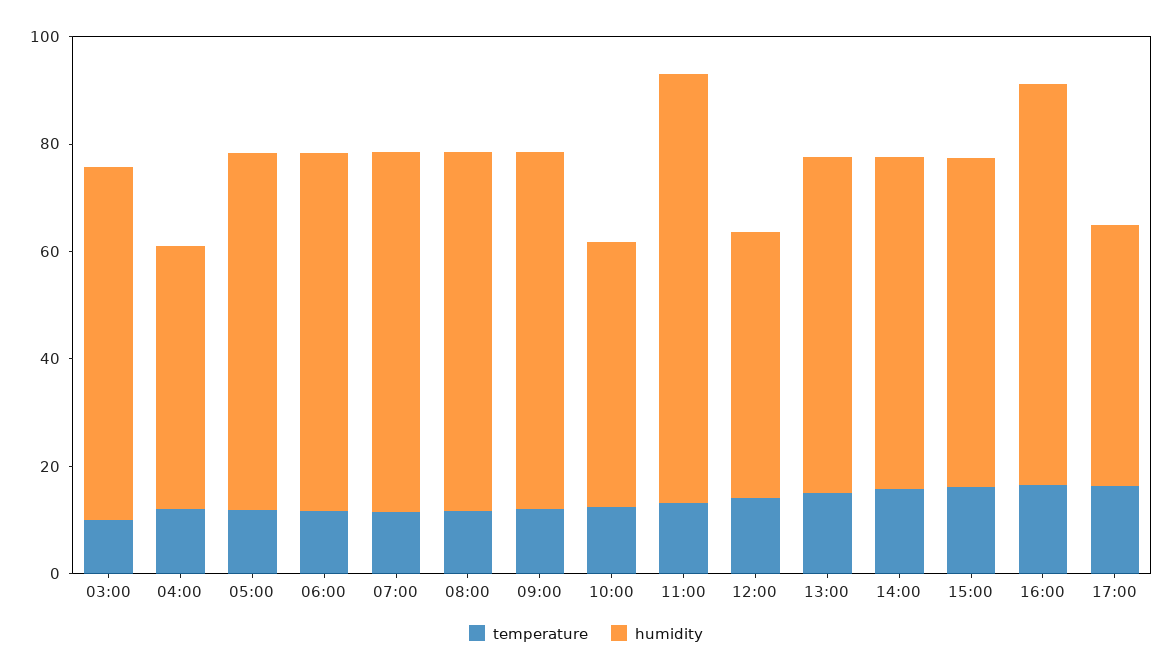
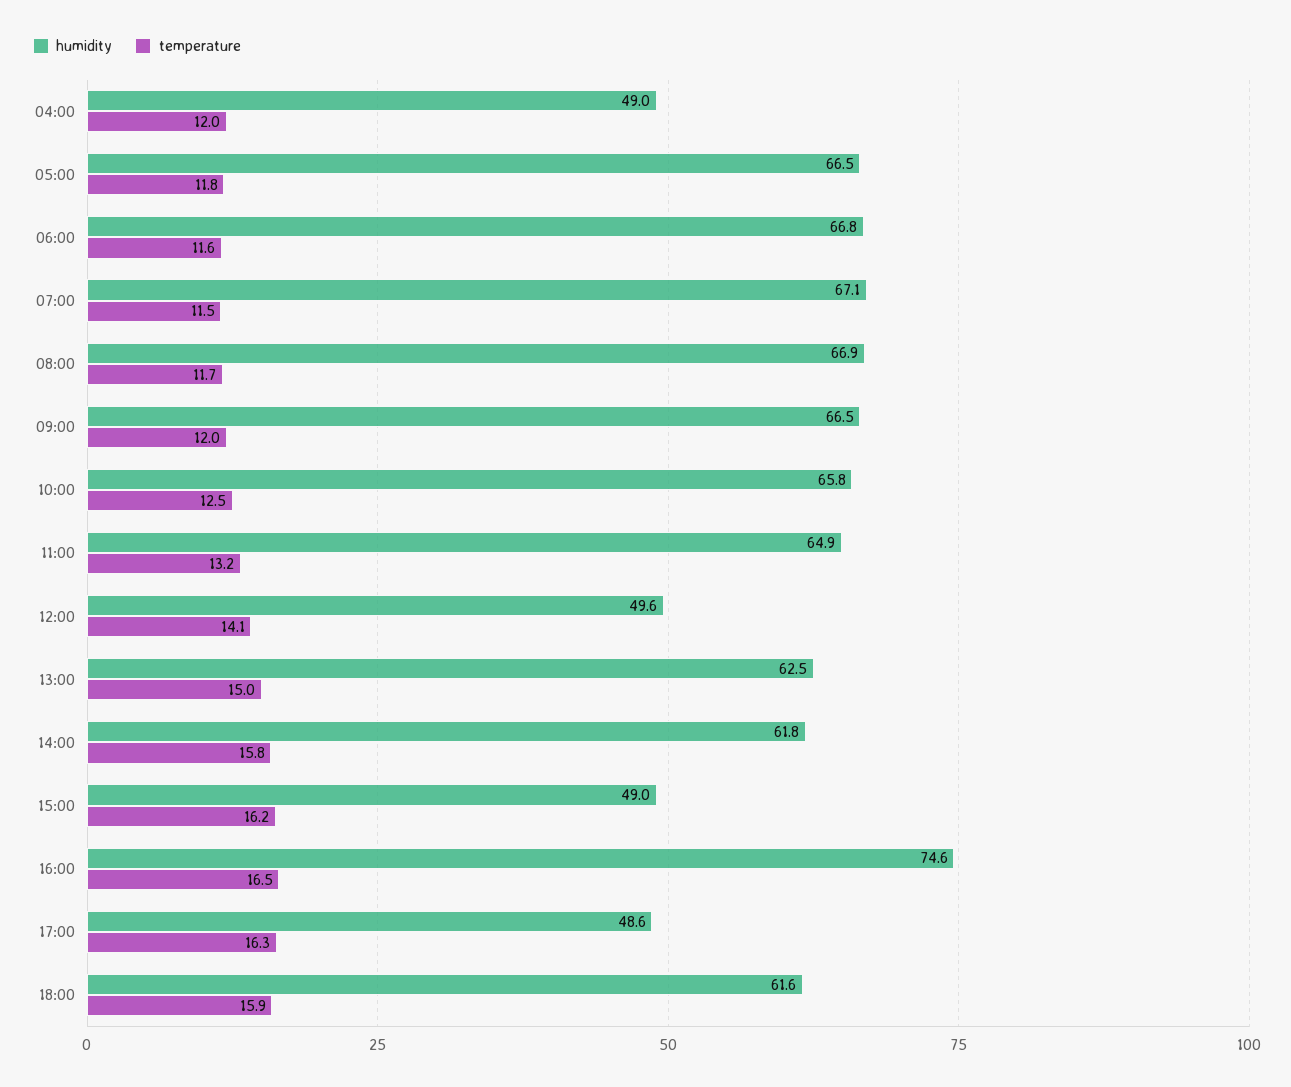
temperature, 03:00: 10 -> none
humidity, 03:00: 65 -> none
humidity, 10:00: 50 -> 65.8
humidity, 11:00: 80 -> 64.9
humidity, 15:00: 60 -> 49
humidity, 18:00: none -> 61.6
temperature, 18:00: none -> 15.9

